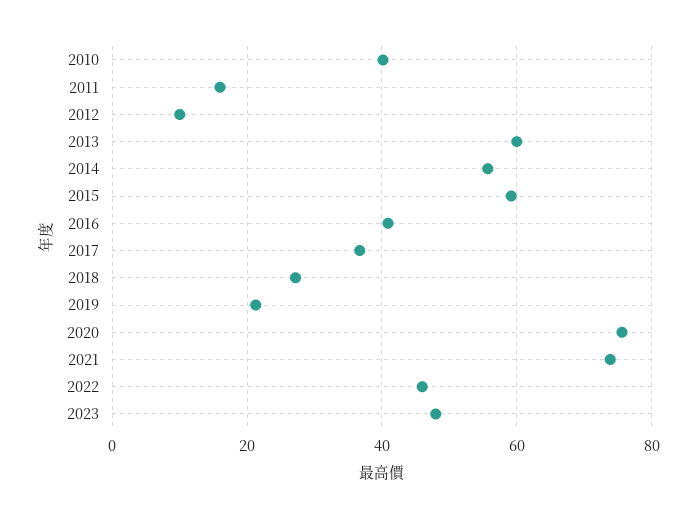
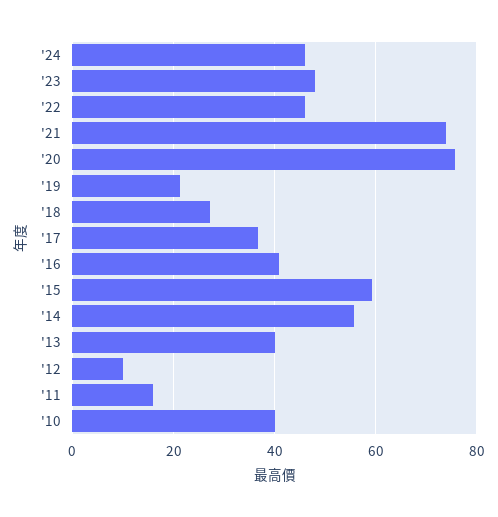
2013: 60 -> 40
'24: none -> 46

